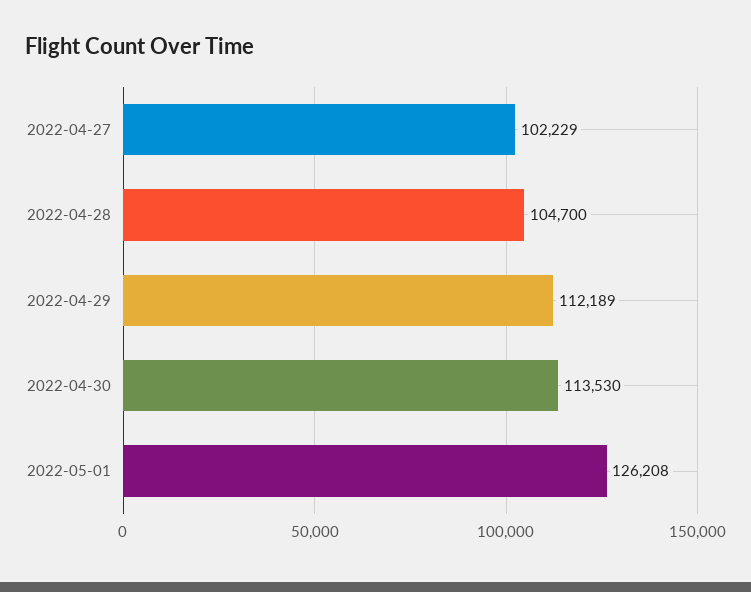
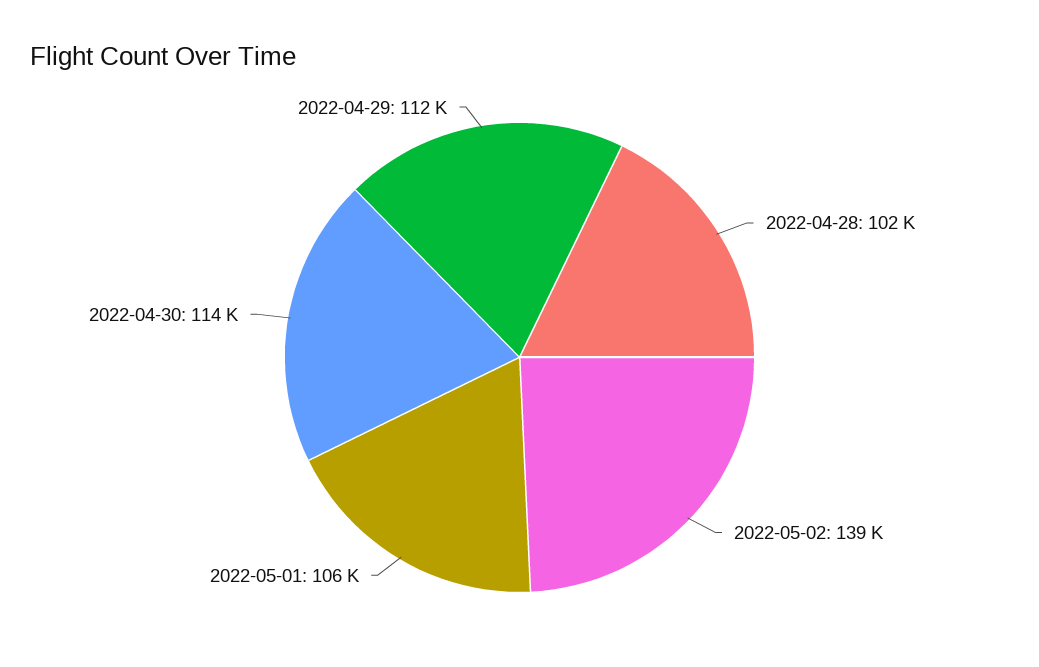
2022-04-27: 102229 -> none
2022-04-28: 104700 -> 102000
2022-05-01: 126208 -> 106000
2022-05-02: none -> 139000

